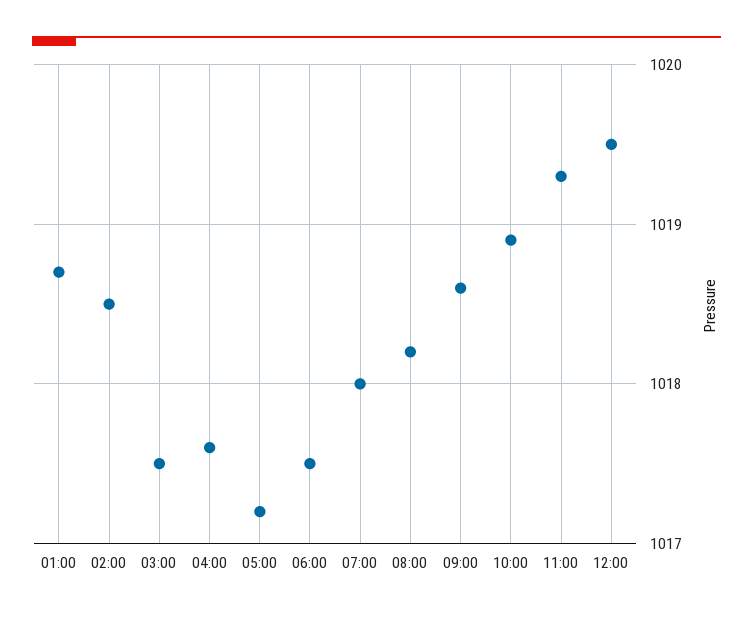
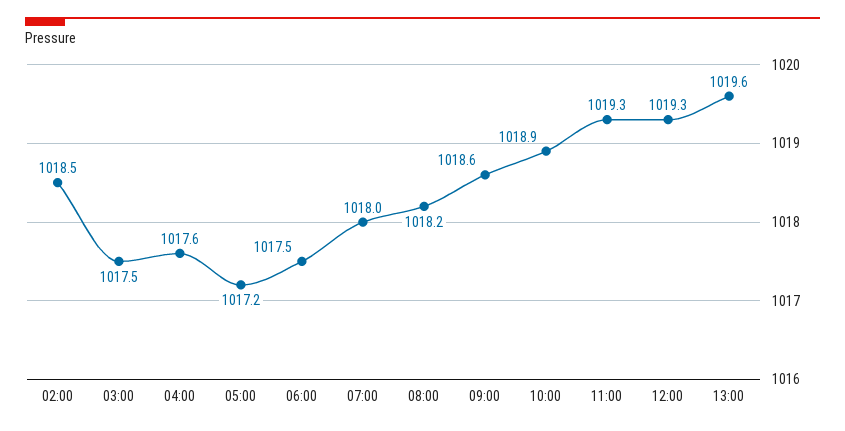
01:00: 1018.7 -> none
12:00: 1019.5 -> 1019.3
13:00: none -> 1019.6

